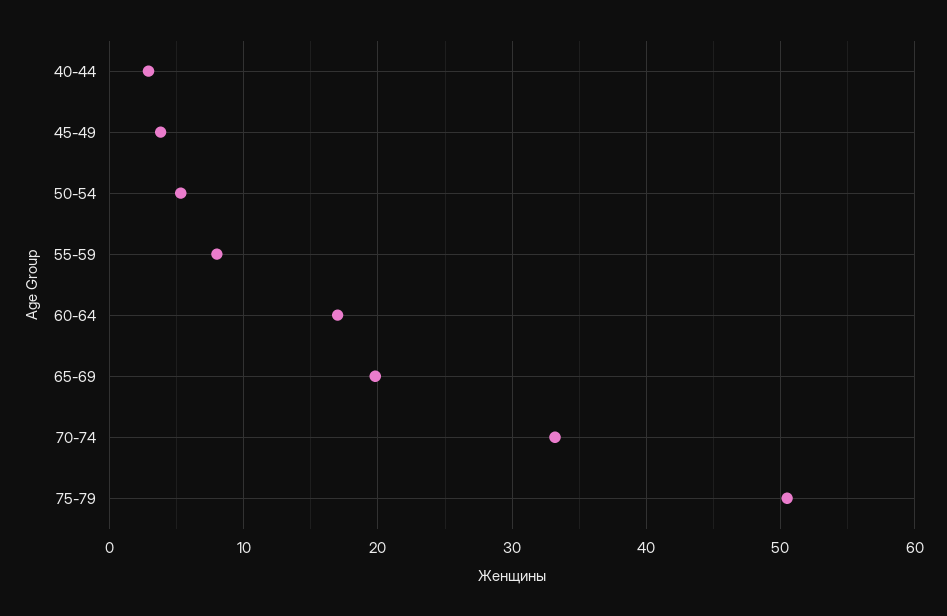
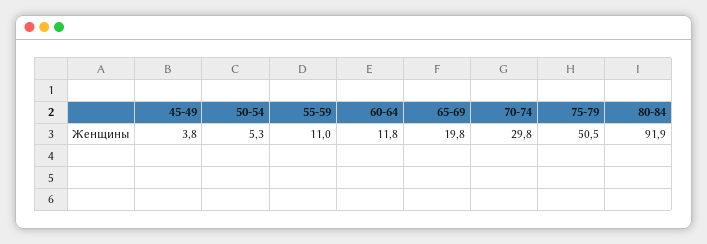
40-44: 3 -> none
55-59: 8 -> 11
60-64: 17 -> 11.8
70-74: 33 -> 29.8
80-84: none -> 91.9

